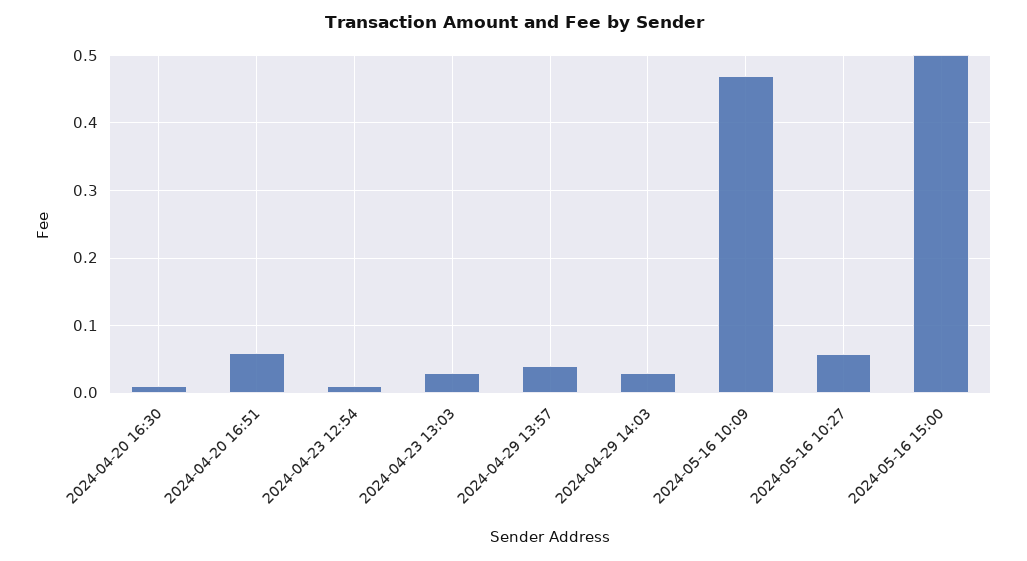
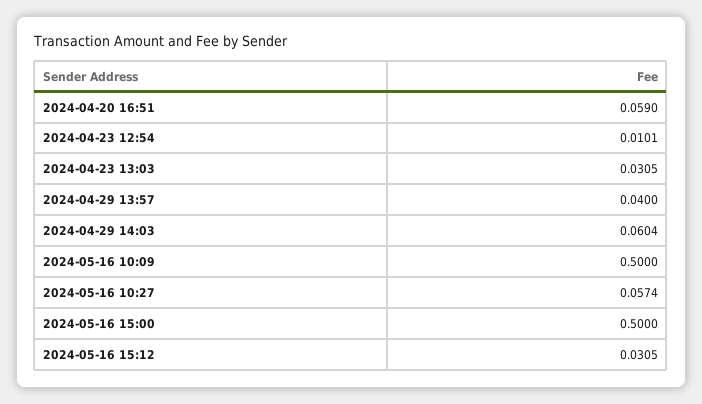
2024-04-20 16:30: 0.01 -> none
2024-04-29 14:03: 0.03 -> 0.0604
2024-05-16 10:09: 0.47 -> 0.5
2024-05-16 15:12: none -> 0.0305

